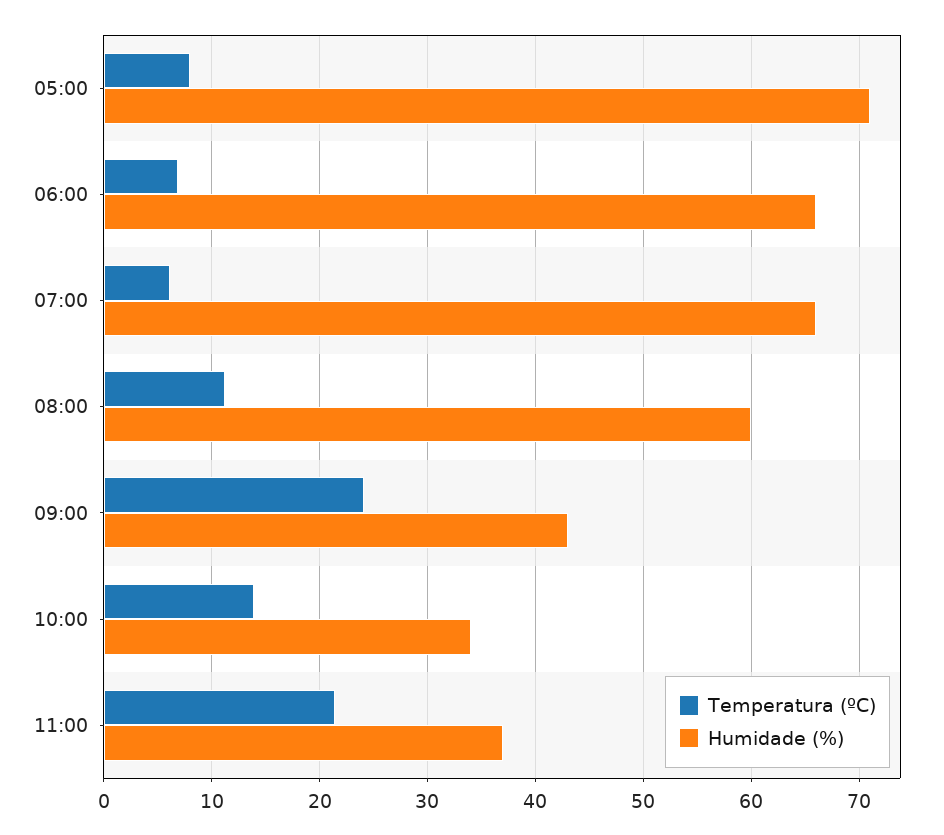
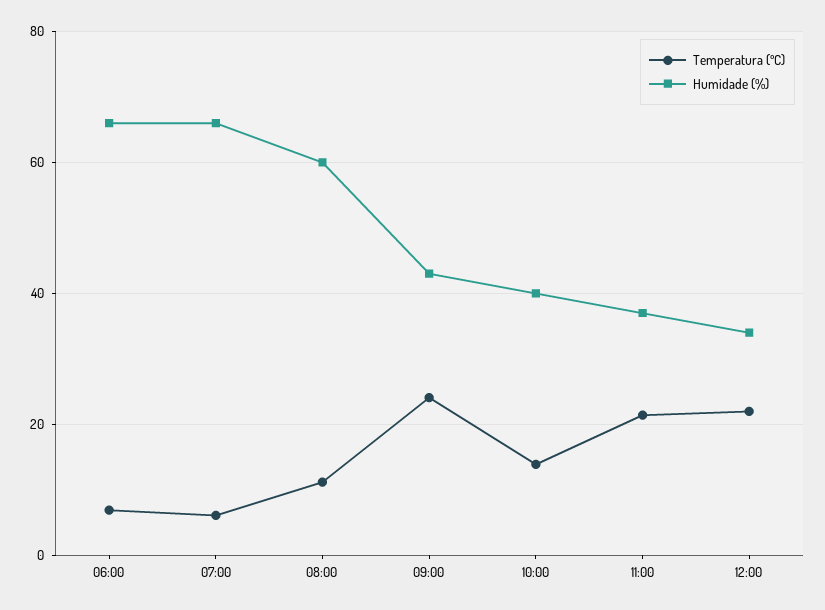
Temperatura (ºC), 05:00: 8 -> none
Humidade (%), 05:00: 71 -> none
Humidade (%), 10:00: 34 -> 40
Temperatura (ºC), 12:00: none -> 22
Humidade (%), 12:00: none -> 34

